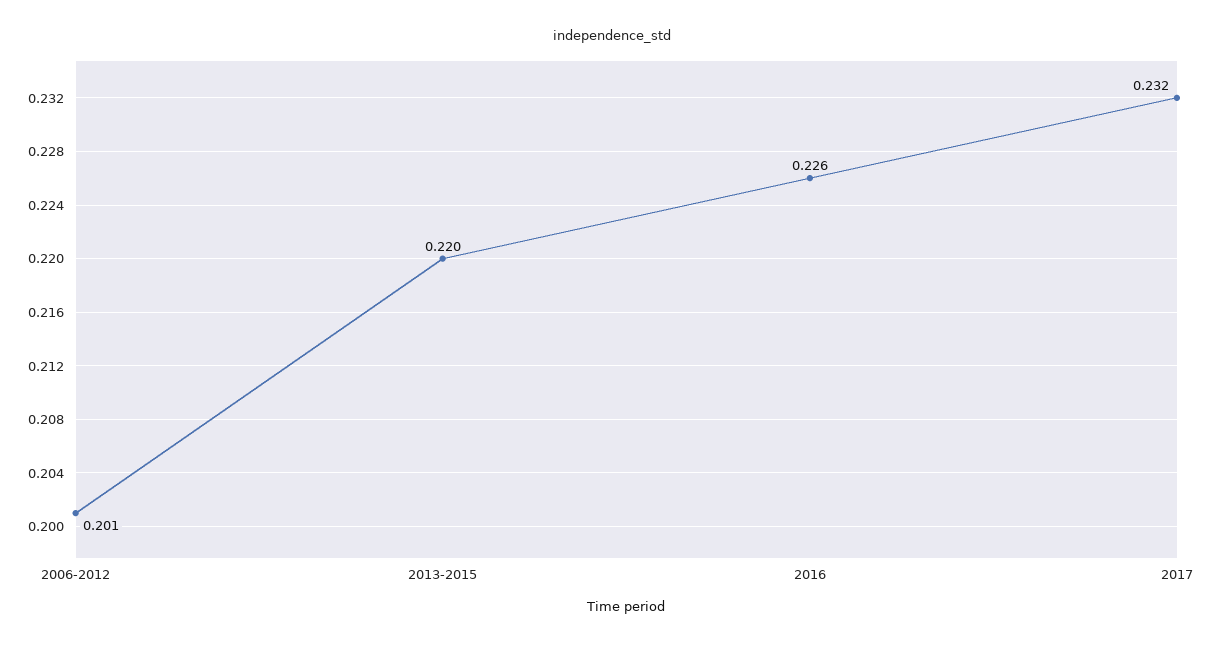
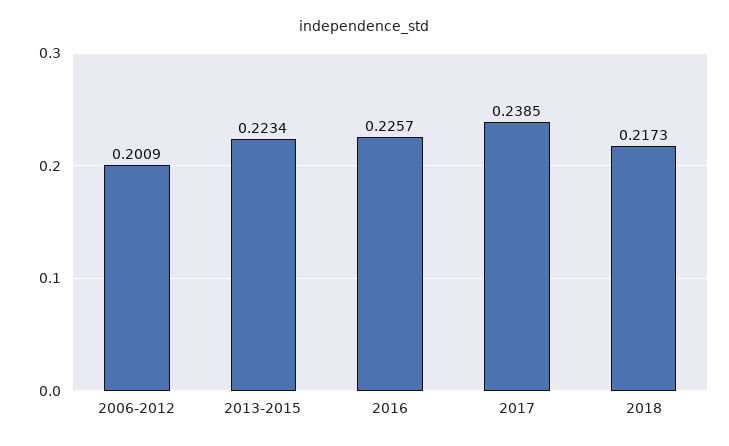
2013-2015: 0.22 -> 0.2234
2017: 0.232 -> 0.2385
2018: none -> 0.2173

